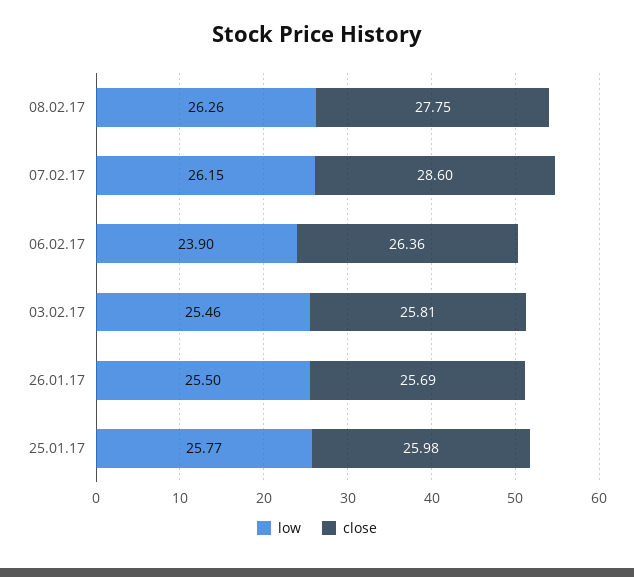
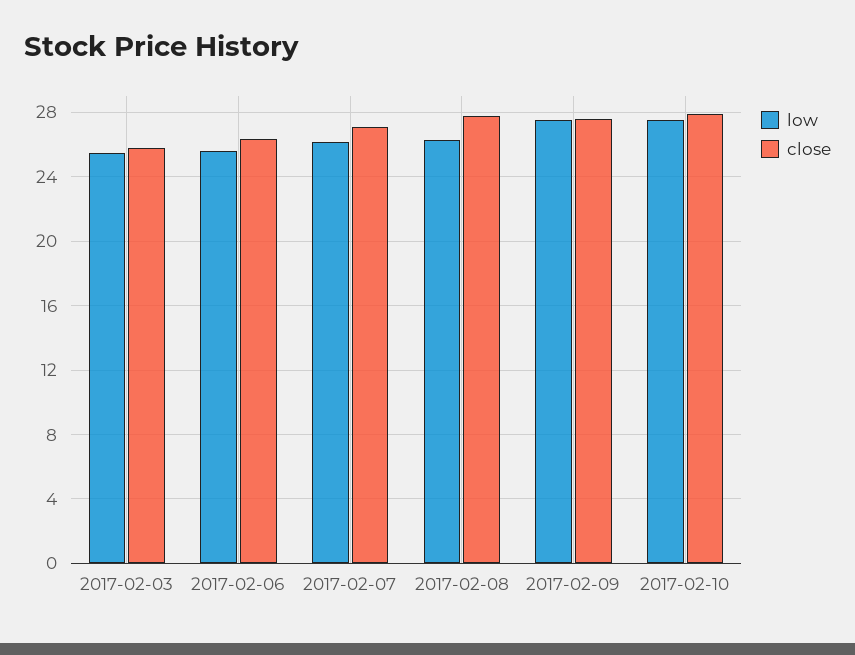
close, 07.02.17: 28.6 -> 27
low, 06.02.17: 23.9 -> 25.5
low, 26.01.17: 25.5 -> none
close, 26.01.17: 25.69 -> none
low, 25.01.17: 25.77 -> none
close, 25.01.17: 25.98 -> none
low, 2017-02-09: none -> 27.5
close, 2017-02-09: none -> 27.5
low, 2017-02-10: none -> 27.5
close, 2017-02-10: none -> 28

